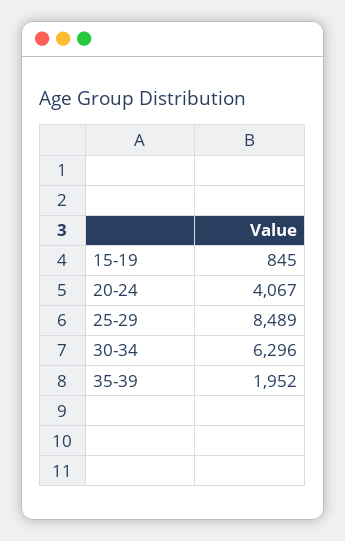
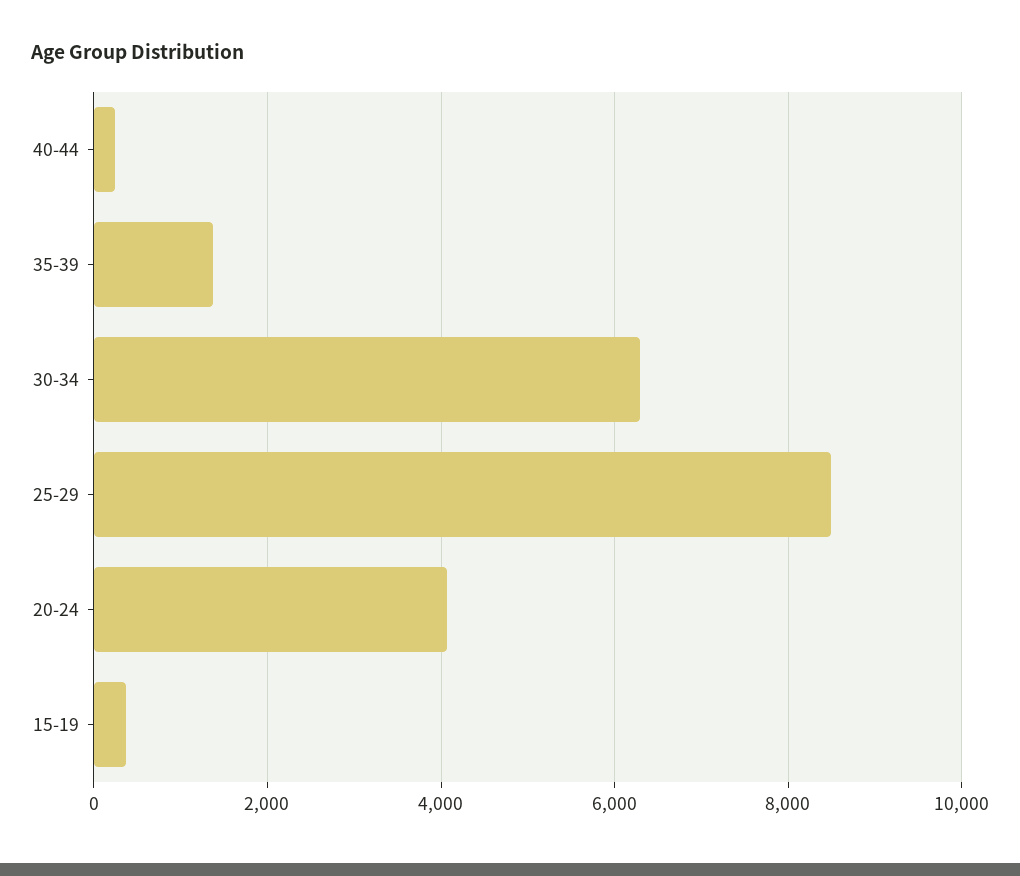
15-19: 845 -> 400
35-39: 1952 -> 1400
40-44: none -> 200

